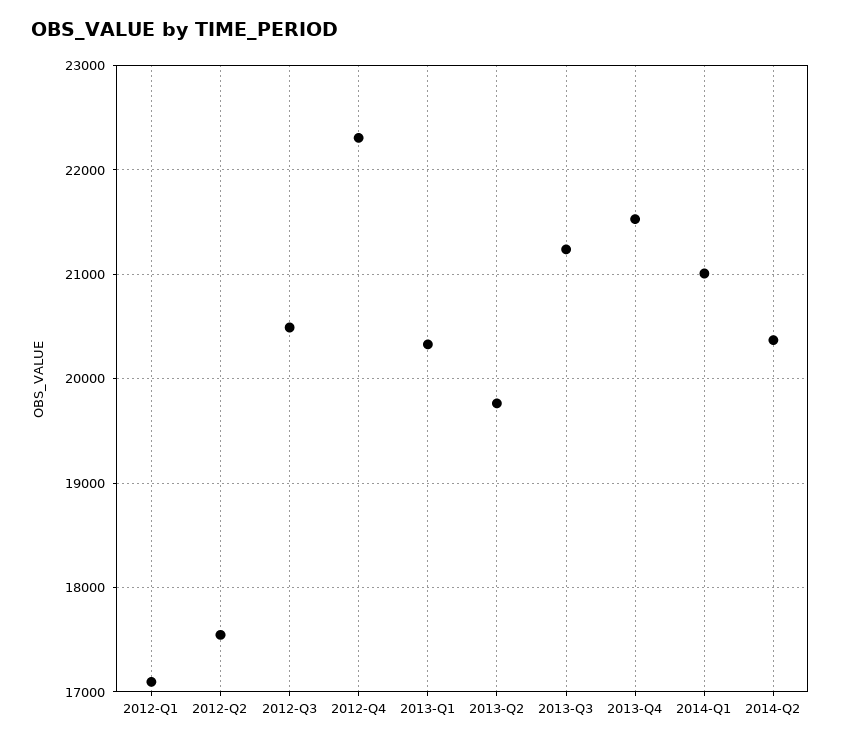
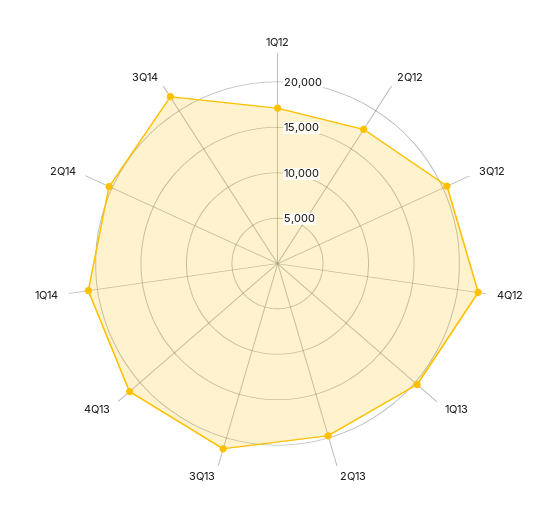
3Q14: none -> 22000

